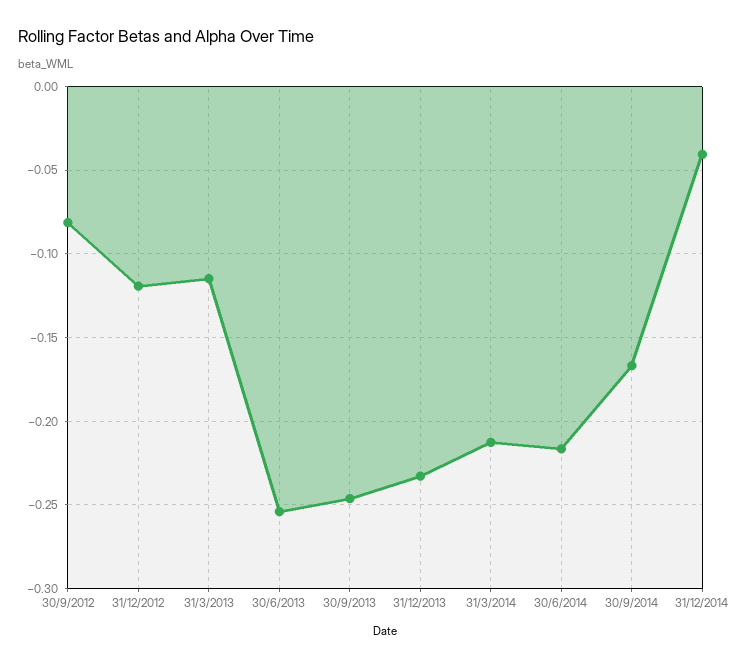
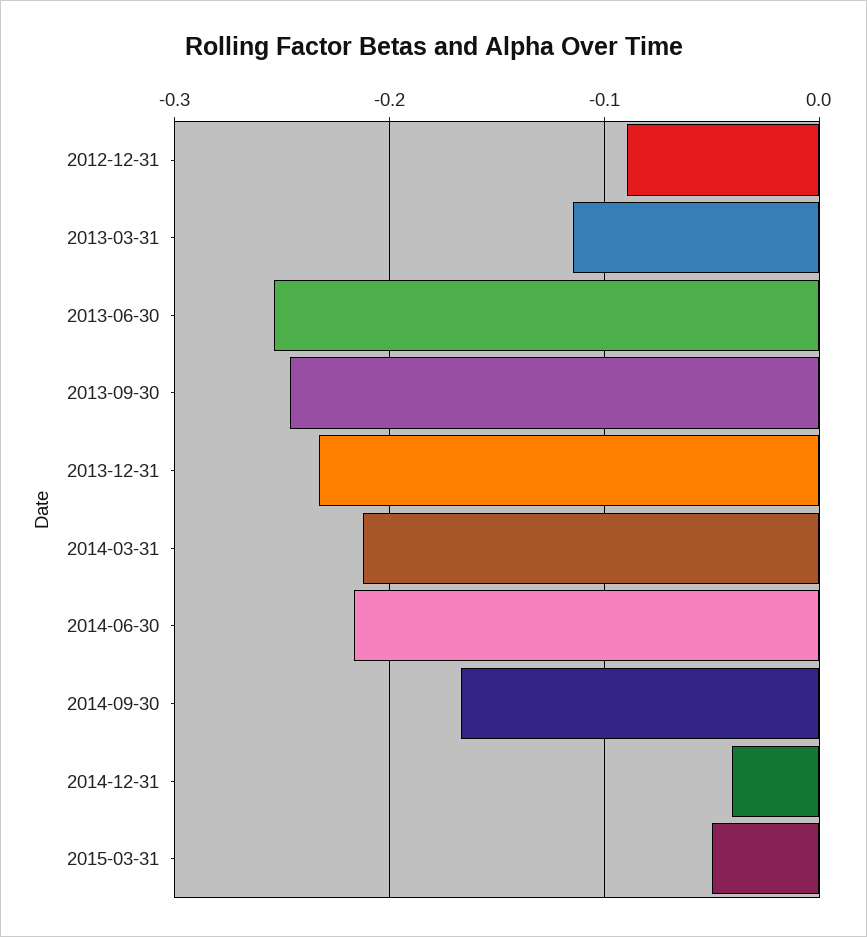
30/9/2012: -0.08 -> none
31/12/2012: -0.12 -> -0.09
2015-03-31: none -> -0.05

